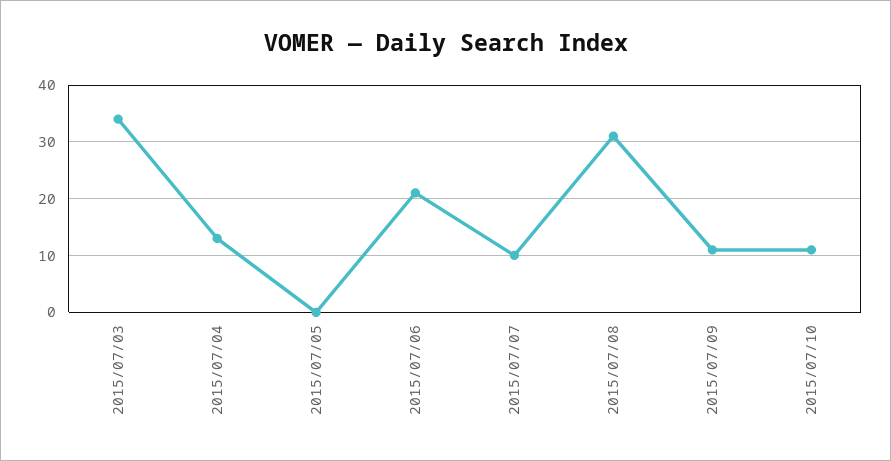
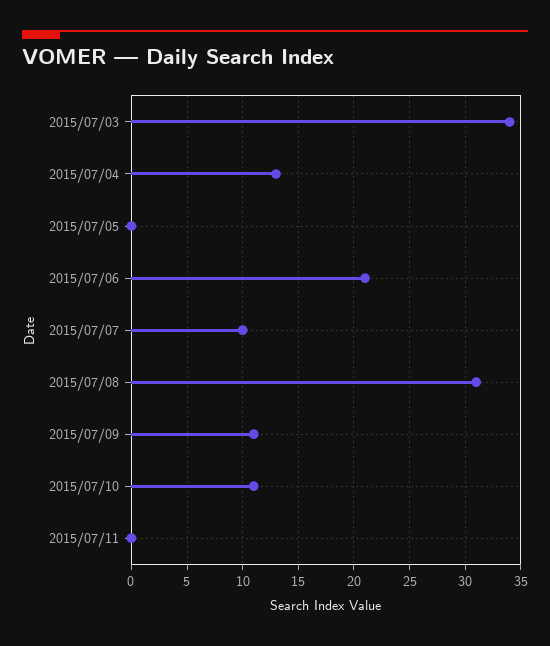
2015/07/11: none -> 0

